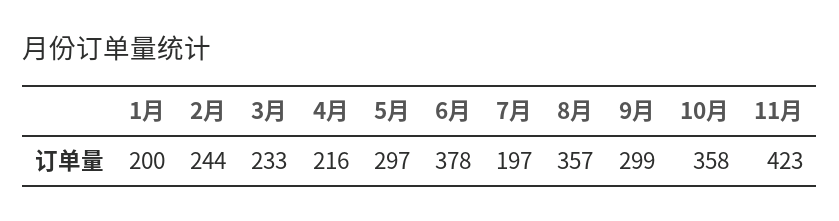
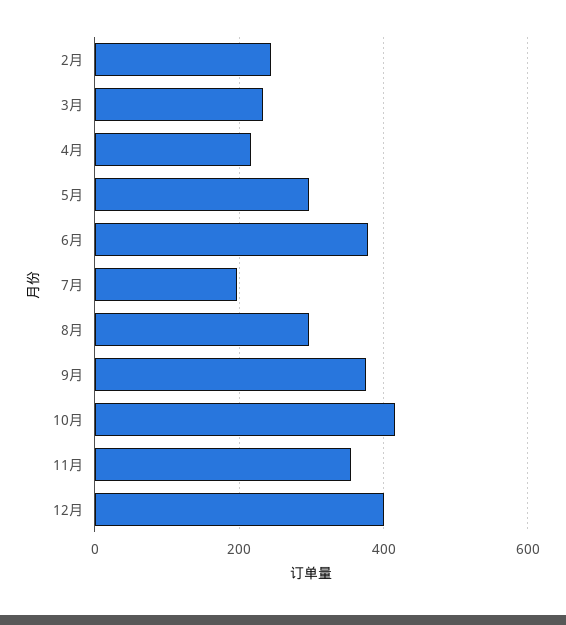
1月: 200 -> none
8月: 357 -> 300
9月: 299 -> 380
10月: 358 -> 420
11月: 423 -> 360
12月: none -> 400

